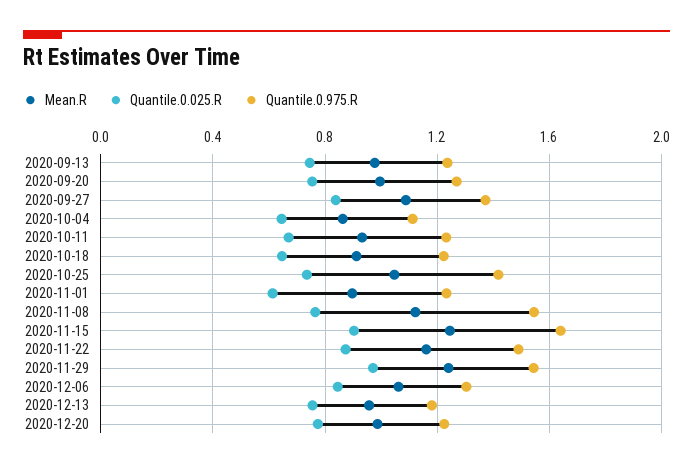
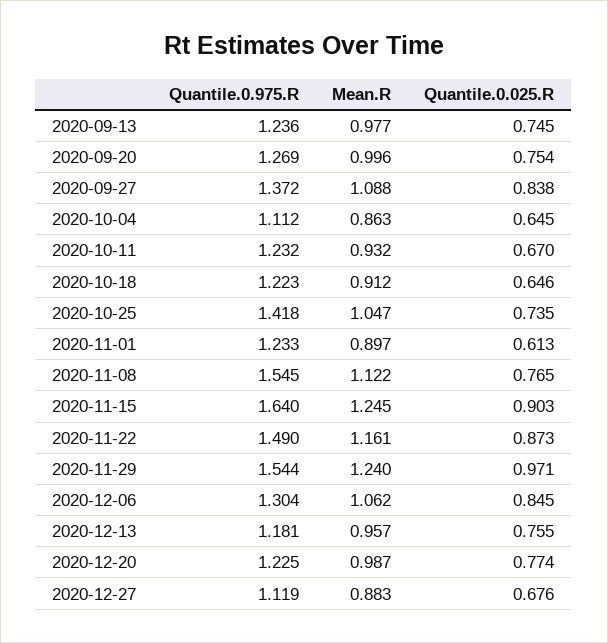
Quantile.0.975.R, 2020-12-27: none -> 1.119
Mean.R, 2020-12-27: none -> 0.883
Quantile.0.025.R, 2020-12-27: none -> 0.676

